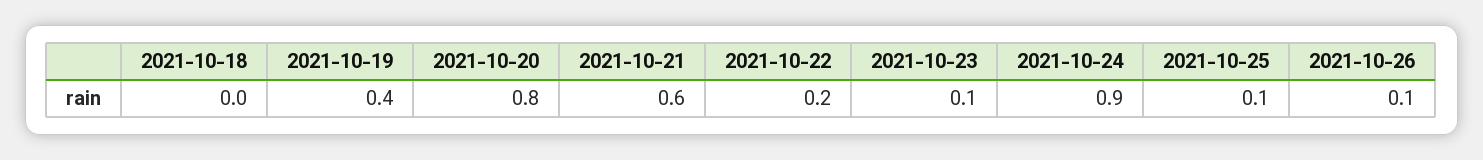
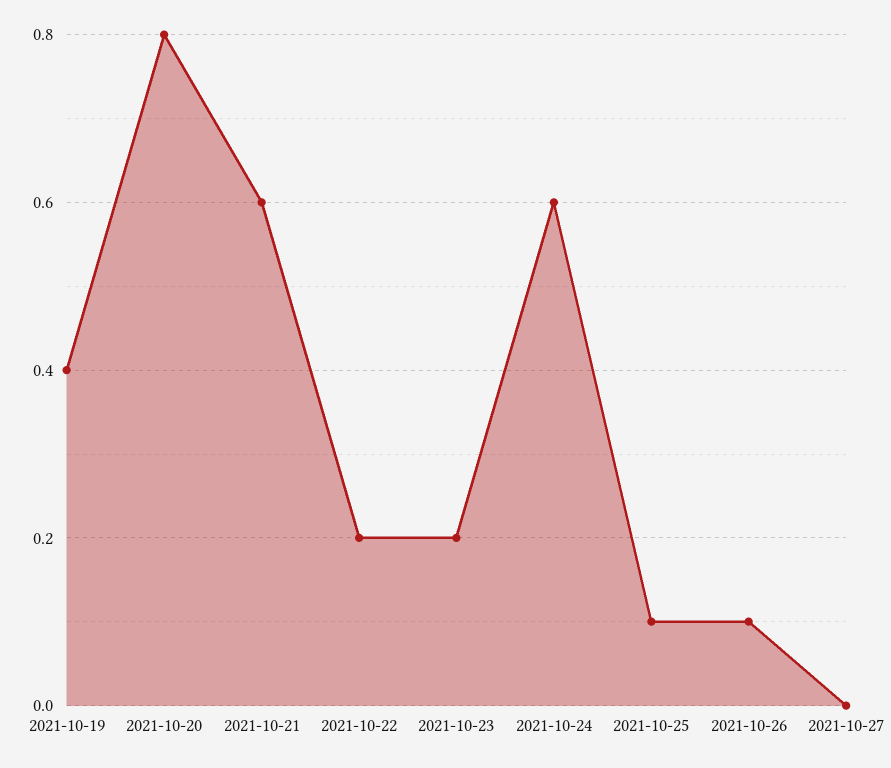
2021-10-18: 0 -> none
2021-10-23: 0.1 -> 0.2
2021-10-24: 0.9 -> 0.6
2021-10-27: none -> 0

